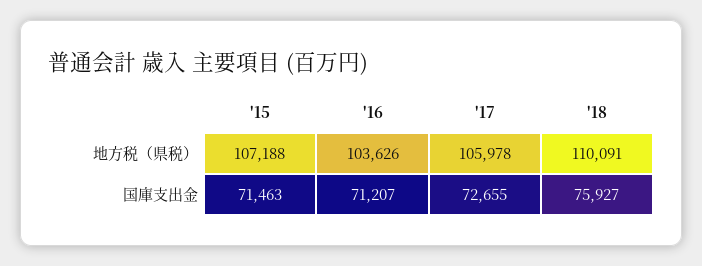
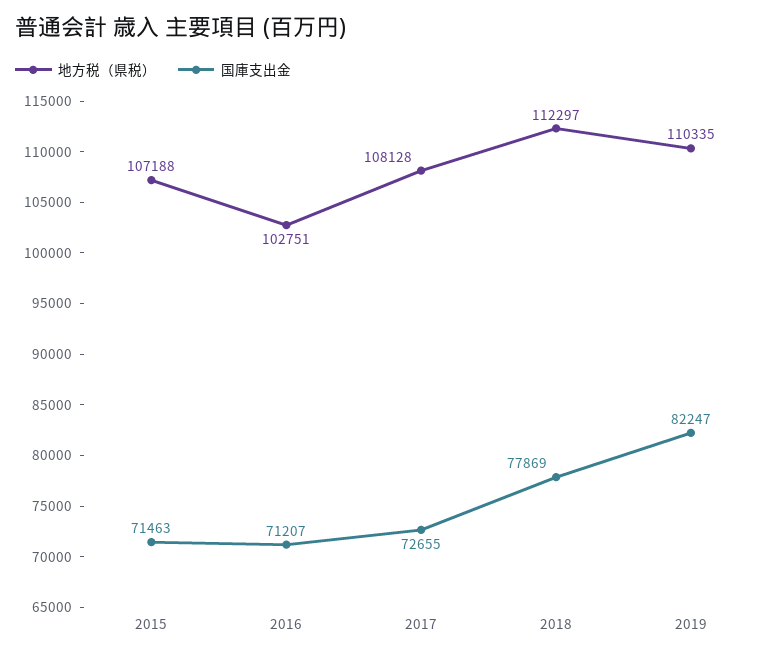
地方税（県税）, '16: 103626 -> 102751
地方税（県税）, '17: 105978 -> 108128
地方税（県税）, '18: 110091 -> 112297
国庫支出金, '18: 75927 -> 77869
地方税（県税）, 2019: none -> 110335
国庫支出金, 2019: none -> 82247

